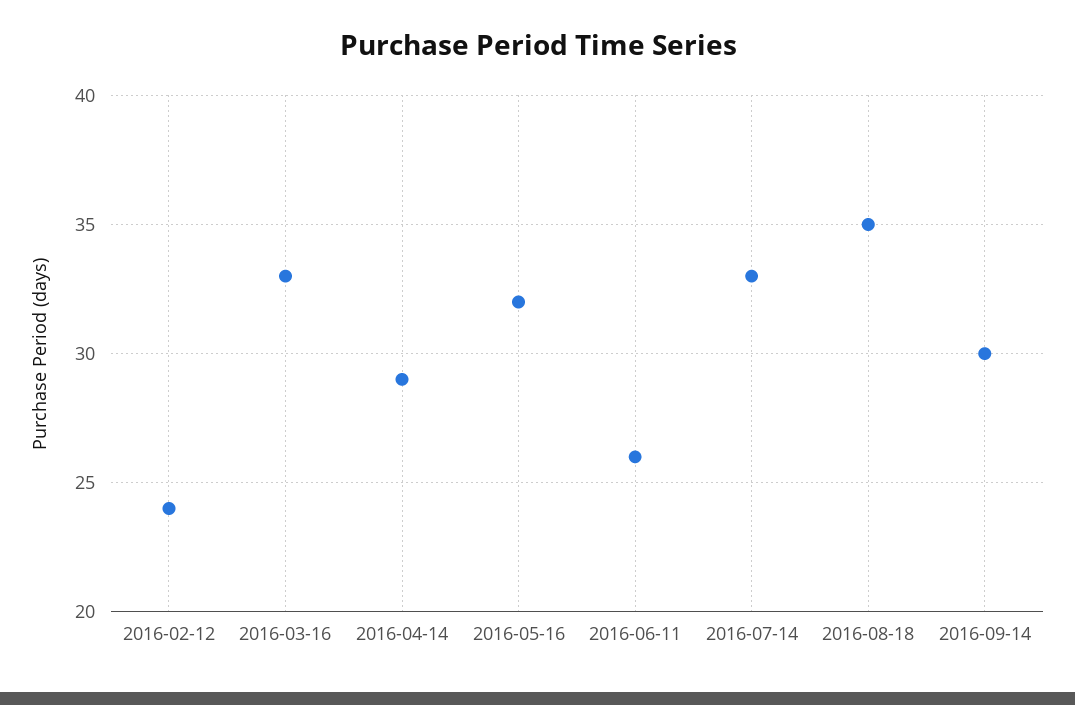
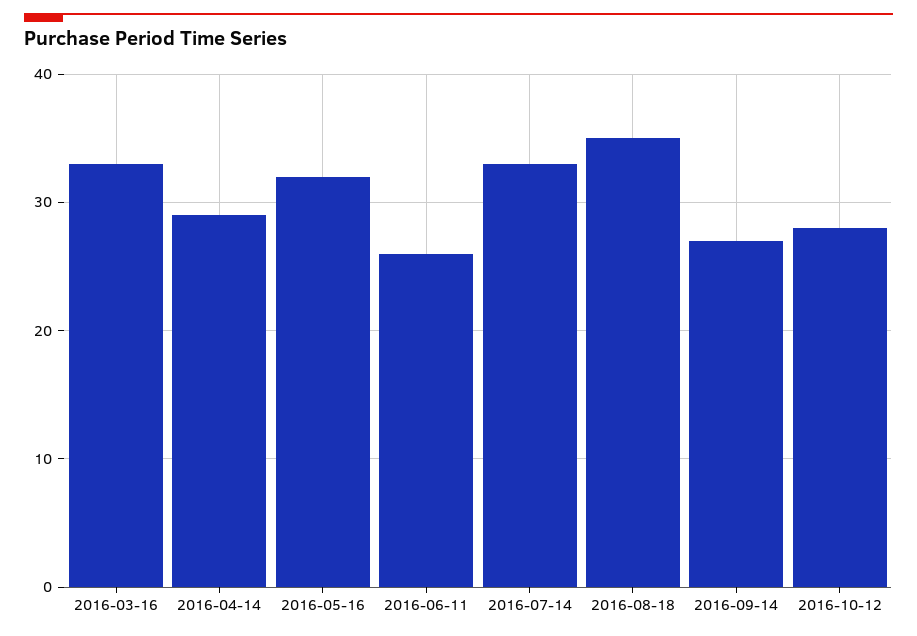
2016-02-12: 24 -> none
2016-09-14: 30 -> 27
2016-10-12: none -> 28

